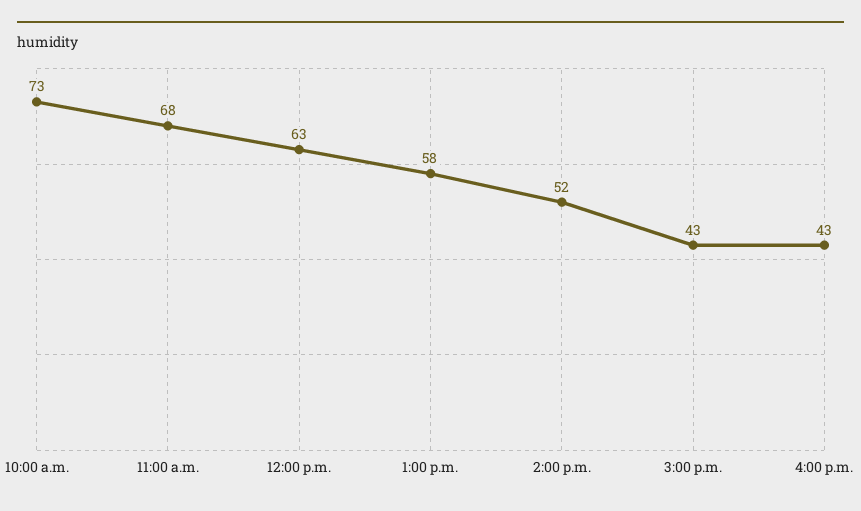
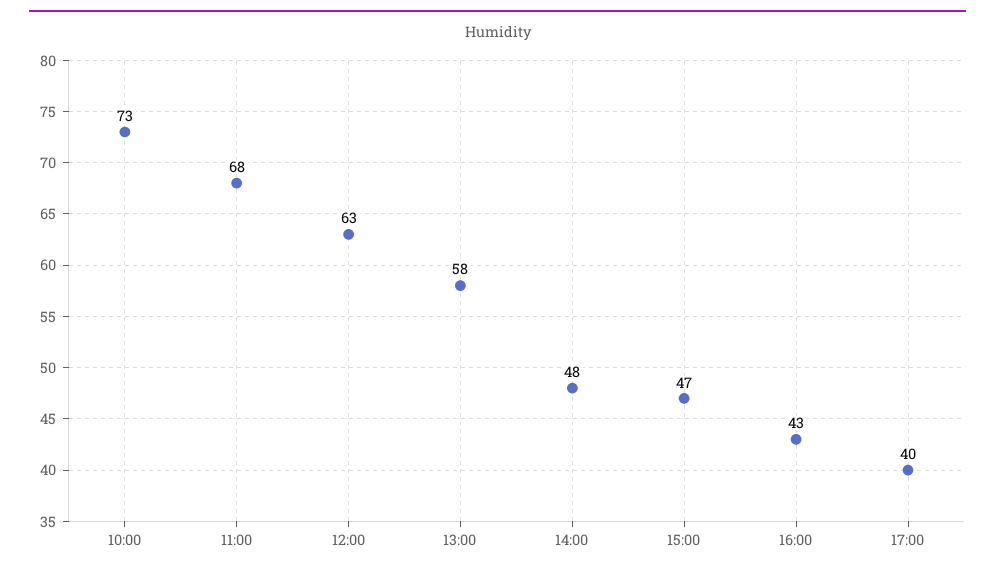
2:00 p.m.: 52 -> 48
3:00 p.m.: 43 -> 47
17:00: none -> 40

